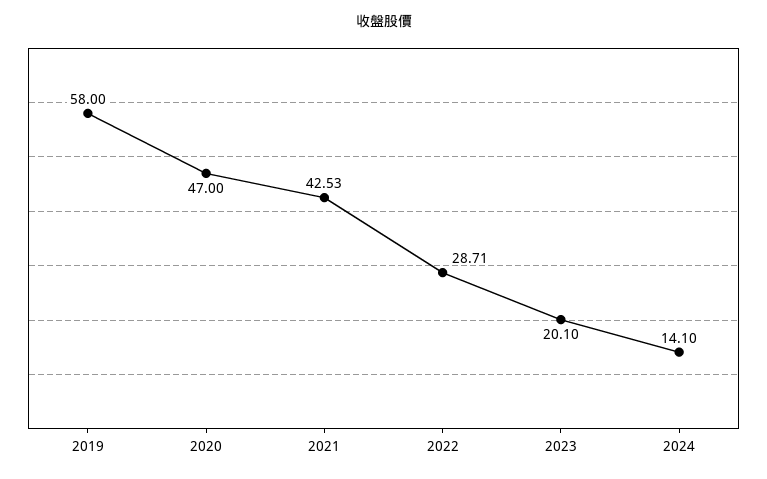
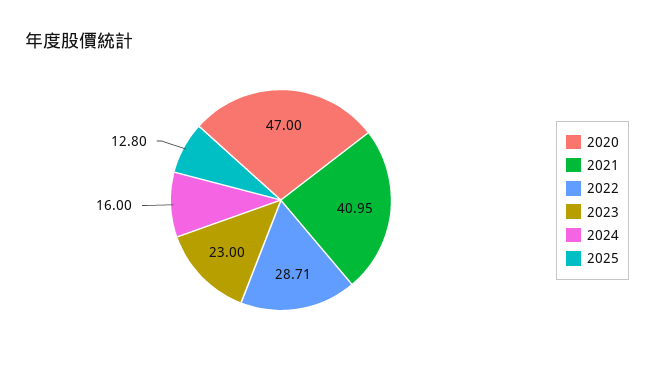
2019: 58 -> none
2021: 42.53 -> 40.95
2023: 20.1 -> 23
2024: 14.1 -> 16
2025: none -> 12.8

